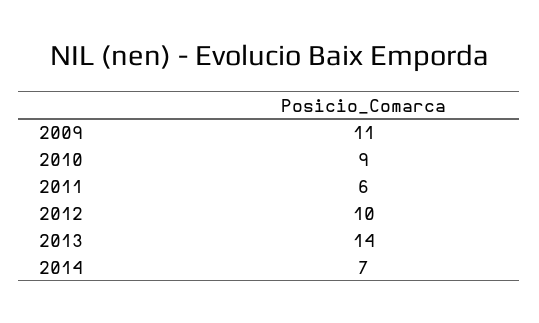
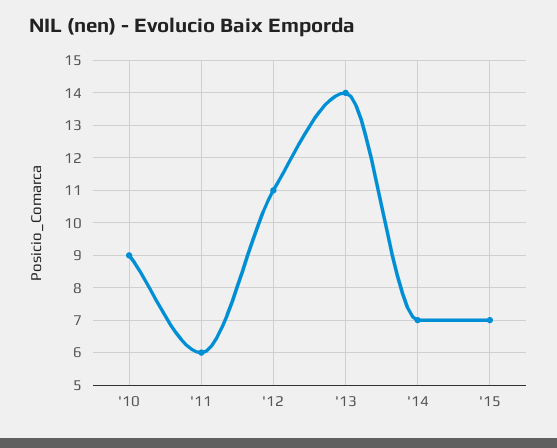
2009: 11 -> none
2012: 10 -> 11
'15: none -> 7

